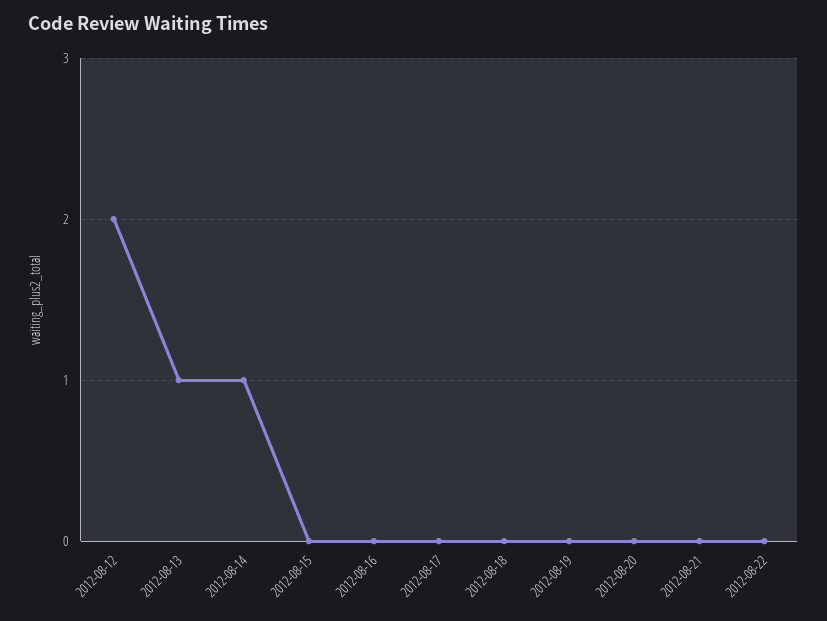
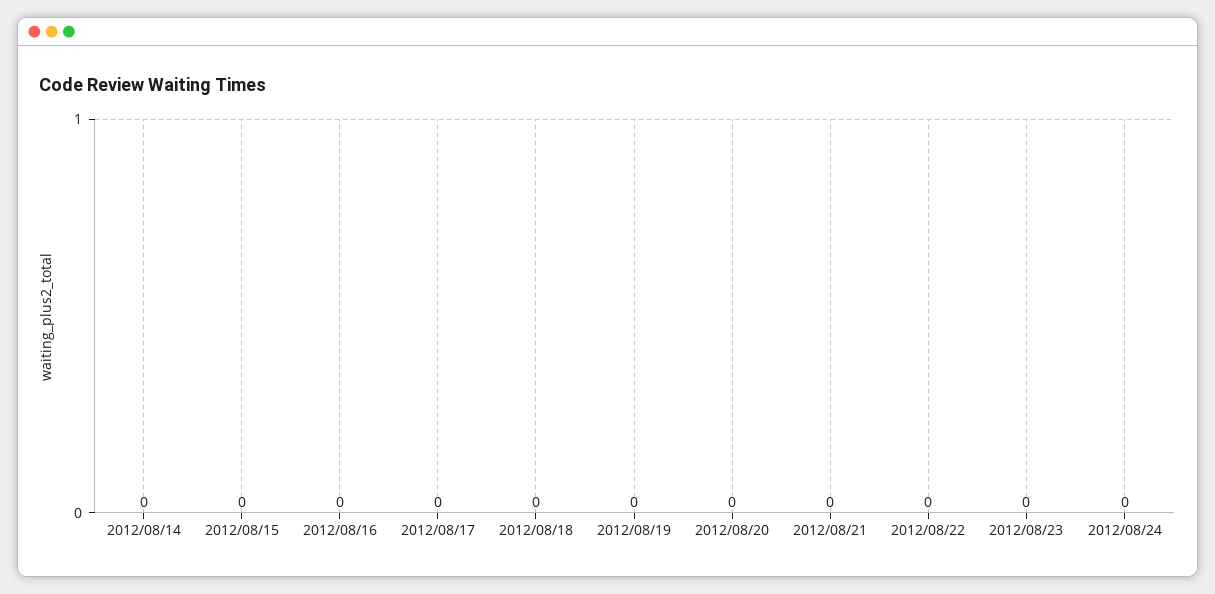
2012-08-12: 2 -> none
2012-08-13: 1 -> none
2012-08-14: 1 -> 0
2012/08/23: none -> 0
2012/08/24: none -> 0

